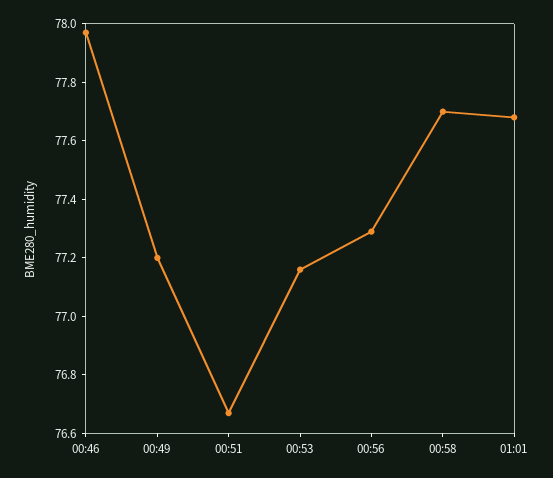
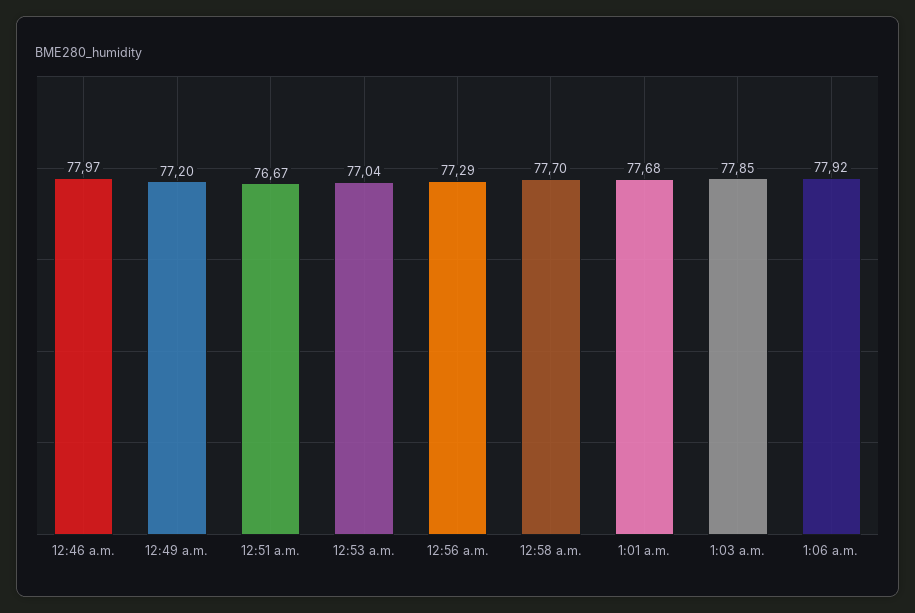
00:53: 77.15 -> 77.04
1:03 a.m.: none -> 77.85
1:06 a.m.: none -> 77.92

